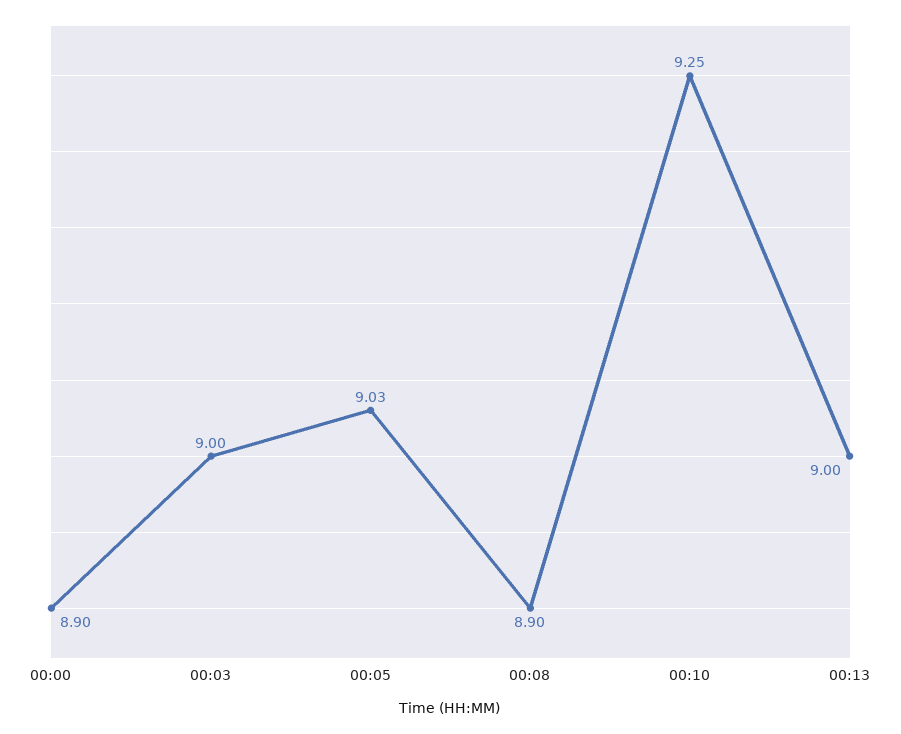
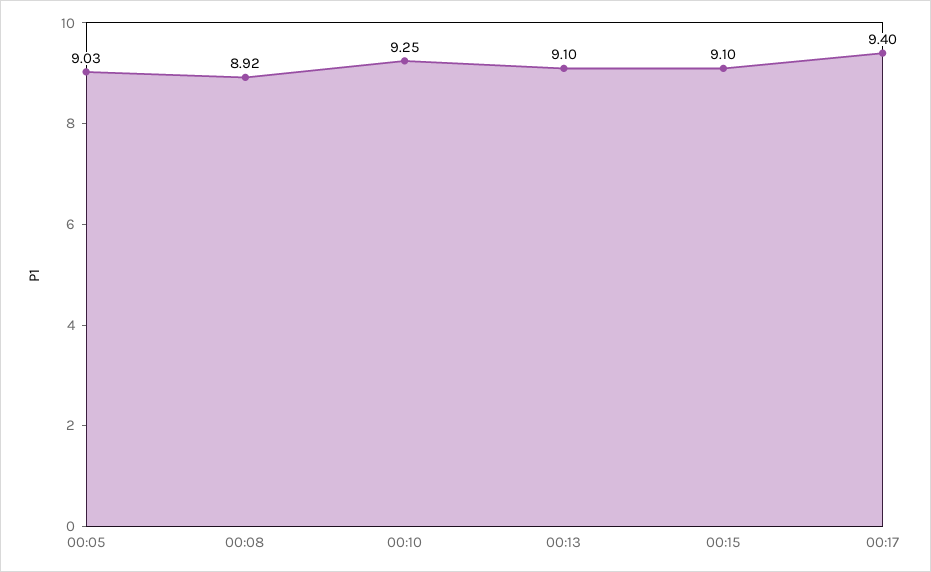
00:00: 8.9 -> none
00:03: 9 -> none
00:08: 8.9 -> 8.92
00:13: 9 -> 9.1
00:15: none -> 9.1
00:17: none -> 9.4

